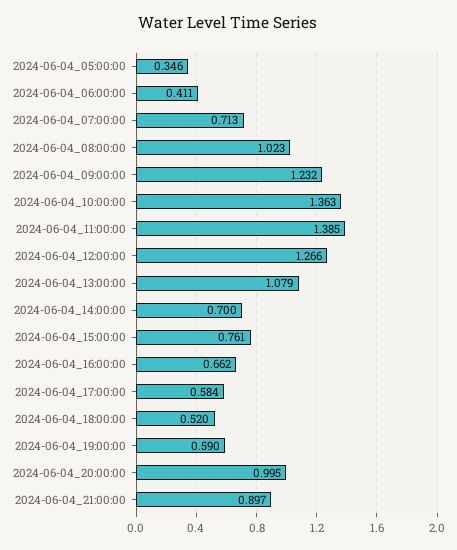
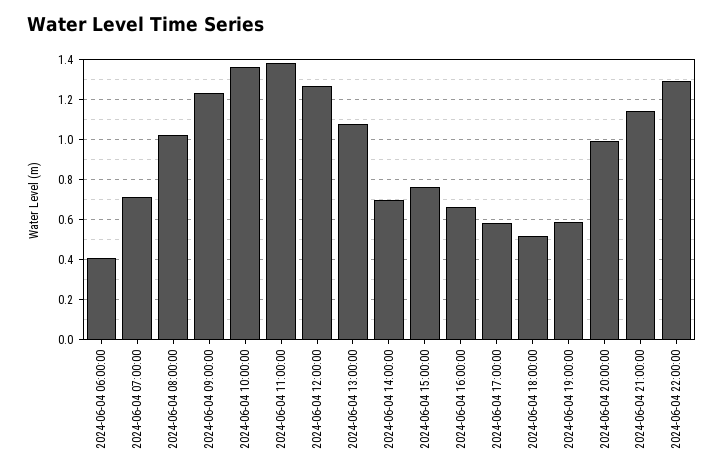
2024-06-04_05:00:00: 0.346 -> none
2024-06-04_21:00:00: 0.897 -> 1.15
2024-06-04 22:00:00: none -> 1.3

